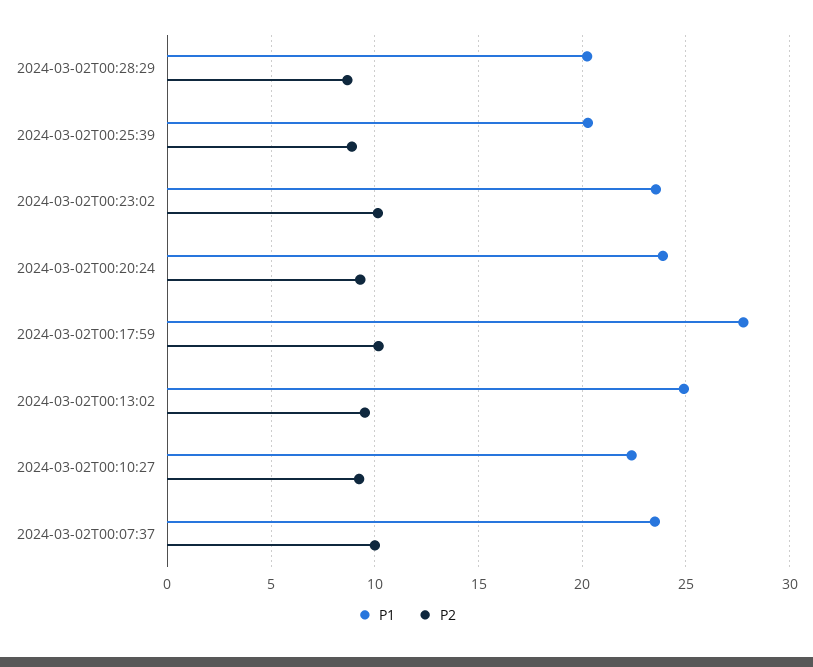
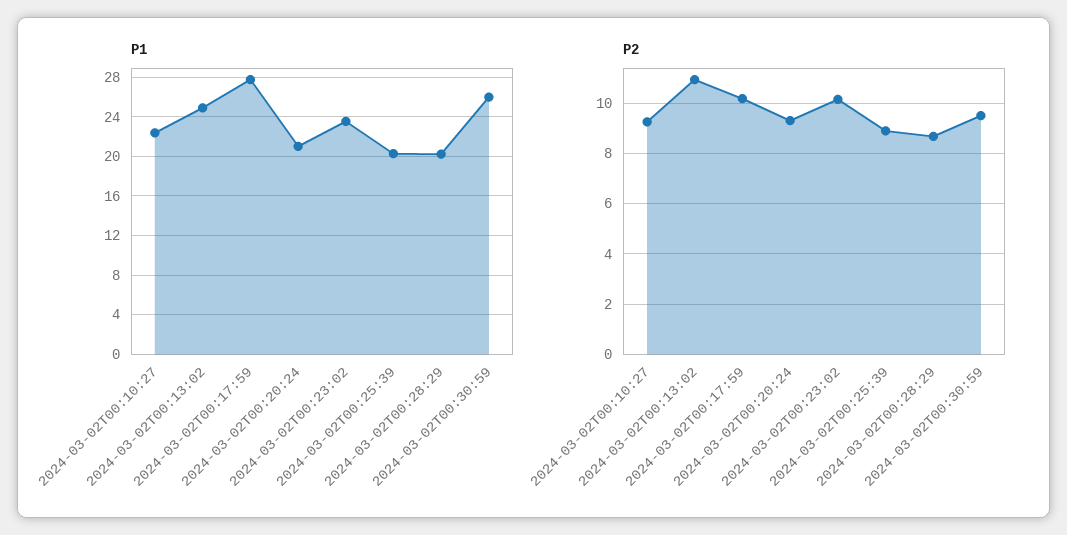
P1, 2024-03-02T00:20:24: 24 -> 21
P2, 2024-03-02T00:13:02: 9.5 -> 11
P1, 2024-03-02T00:07:37: 23.5 -> none
P2, 2024-03-02T00:07:37: 10 -> none
P1, 2024-03-02T00:30:59: none -> 26
P2, 2024-03-02T00:30:59: none -> 9.5

